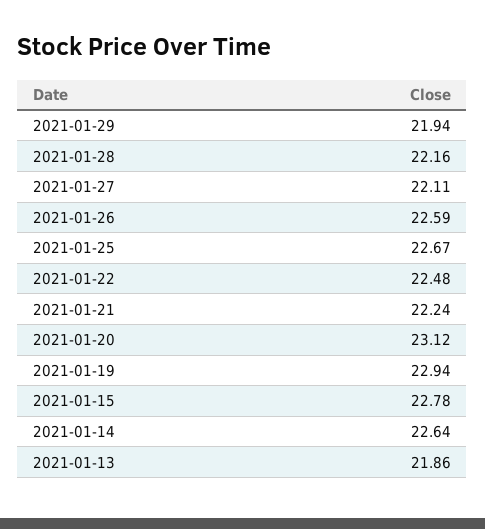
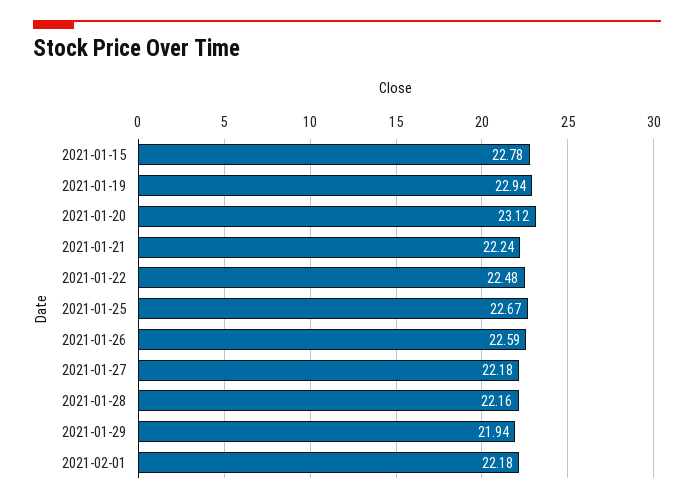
2021-01-27: 22.11 -> 22.18
2021-01-14: 22.64 -> none
2021-01-13: 21.86 -> none
2021-02-01: none -> 22.18

